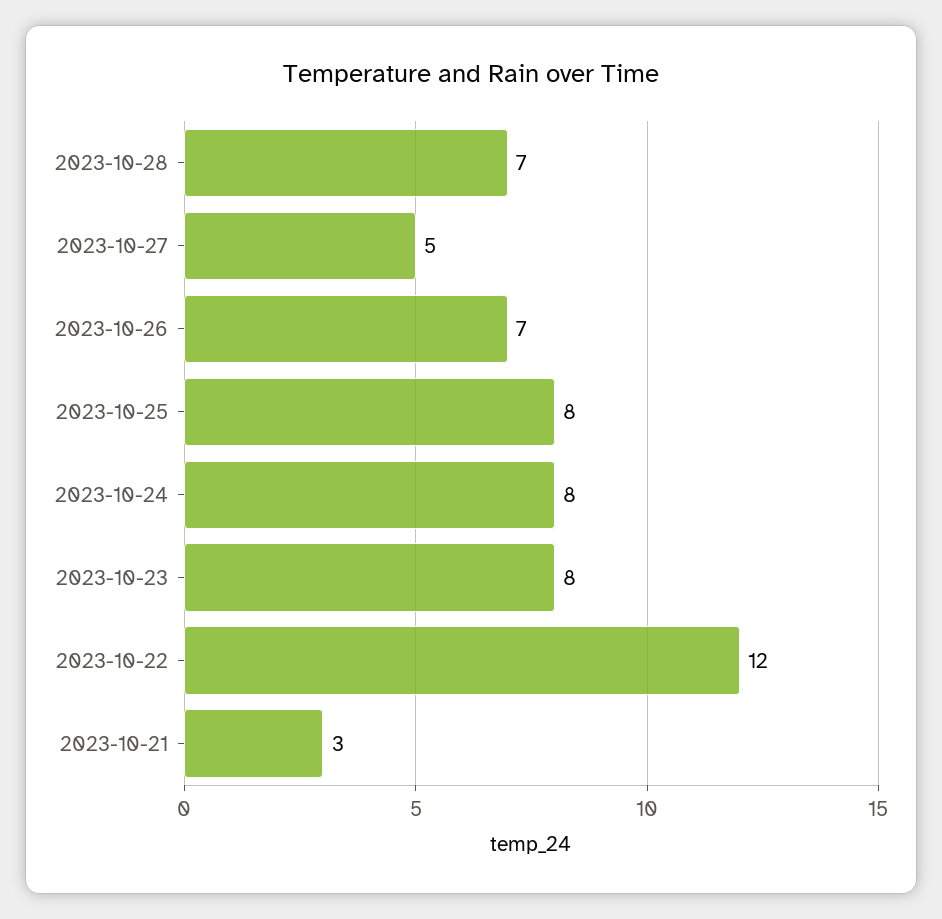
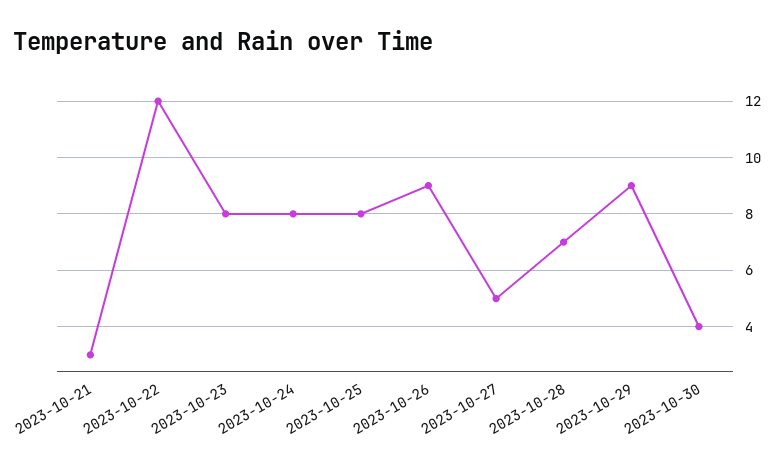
2023-10-26: 7 -> 9
2023-10-29: none -> 9
2023-10-30: none -> 4

